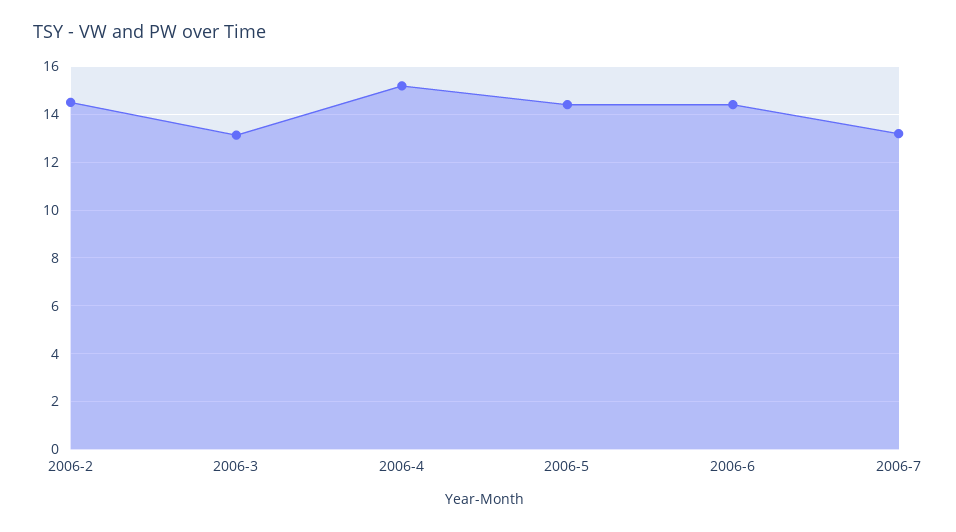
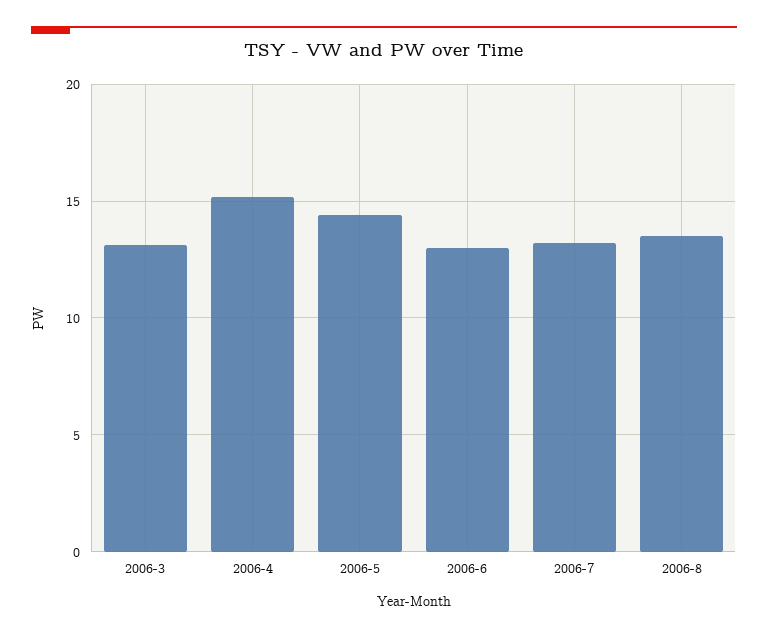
2006-2: 14.5 -> none
2006-6: 14.5 -> 13
2006-8: none -> 13.5

